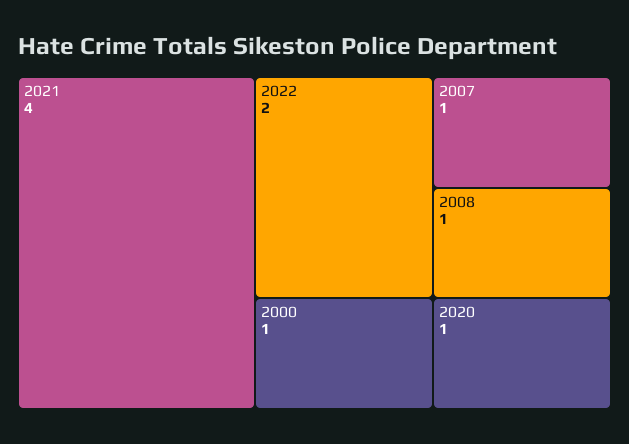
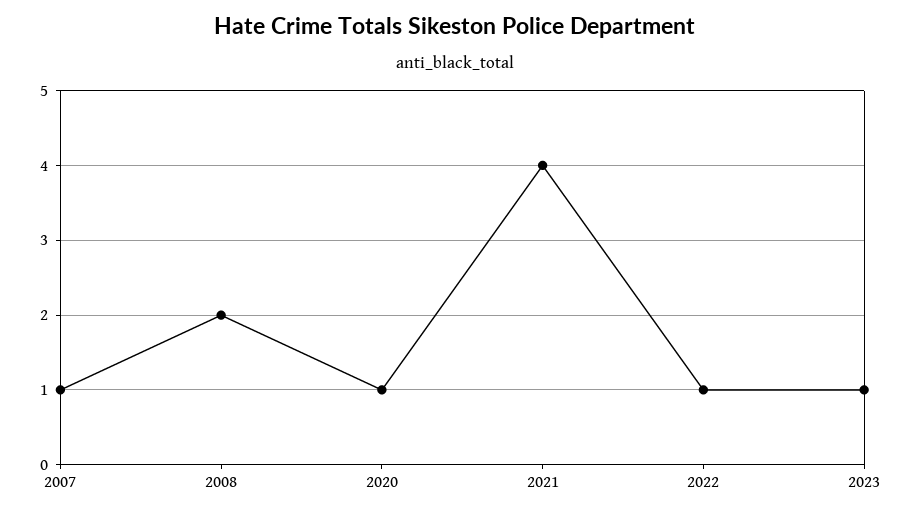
2022: 2 -> 1
2000: 1 -> none
2008: 1 -> 2
2023: none -> 1

